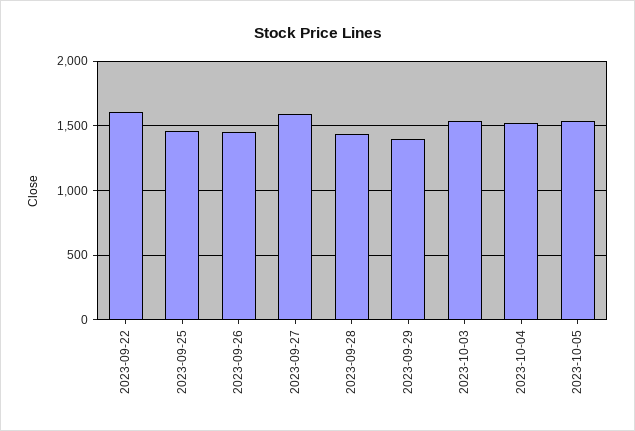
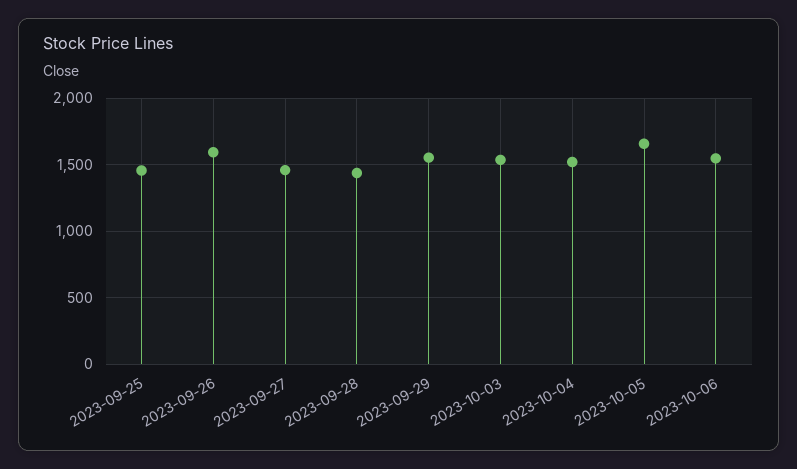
2023-09-22: 1600 -> none
2023-09-26: 1450 -> 1600
2023-09-27: 1600 -> 1450
2023-09-29: 1400 -> 1550
2023-10-05: 1550 -> 1650
2023-10-06: none -> 1550

